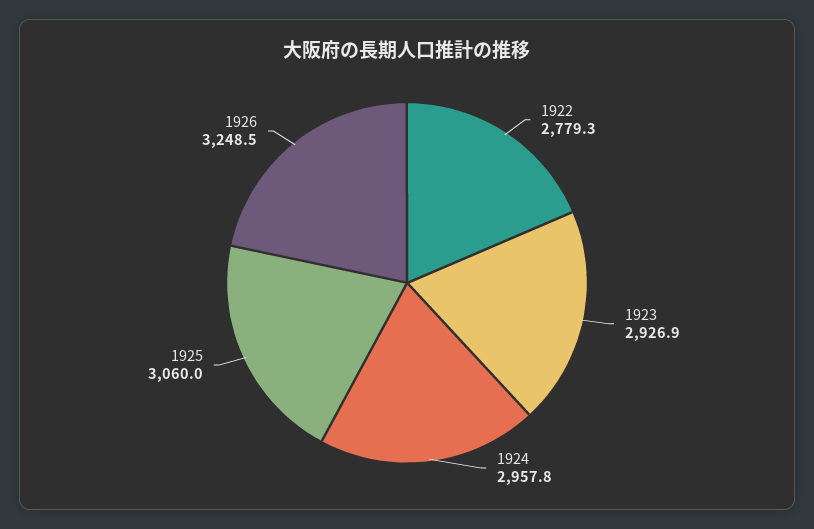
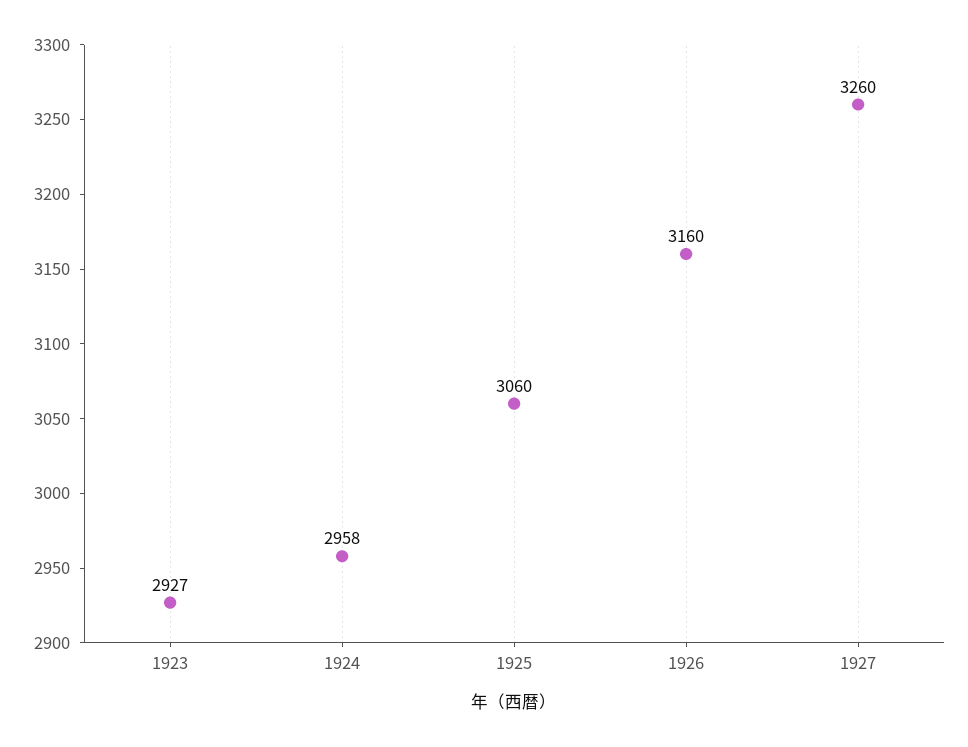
1922: 2779.3 -> none
1926: 3248.5 -> 3160
1927: none -> 3260

